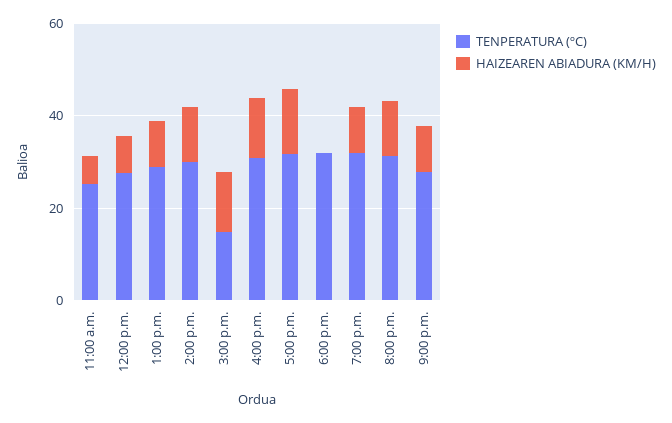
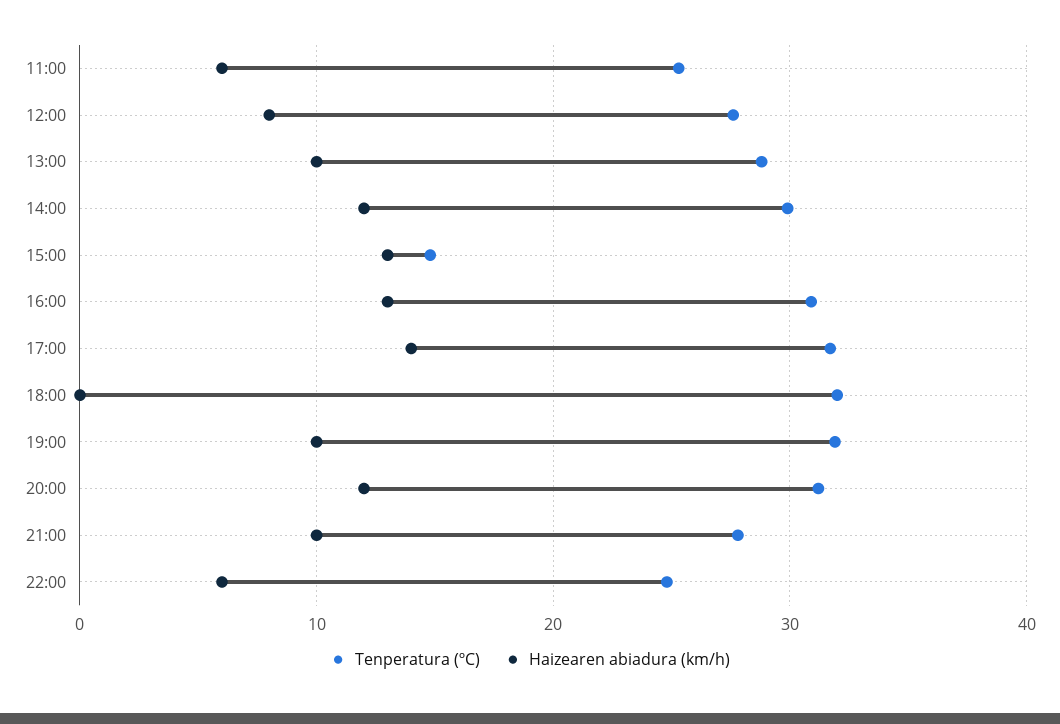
TENPERATURA (ºC), 22:00: none -> 25
HAIZEAREN ABIADURA (KM/H), 22:00: none -> 6

